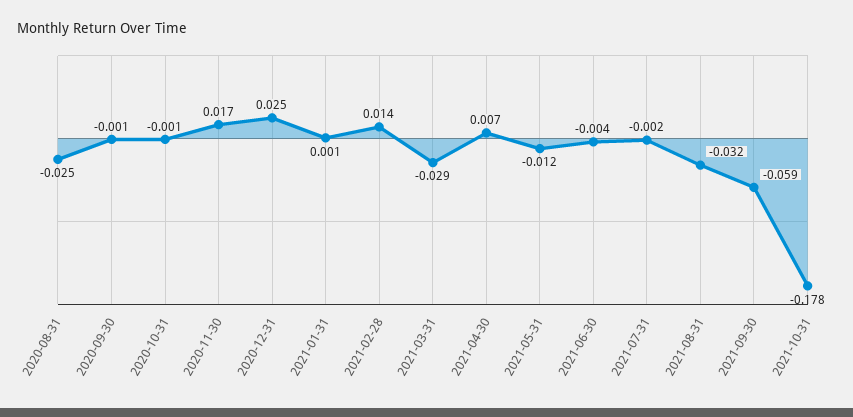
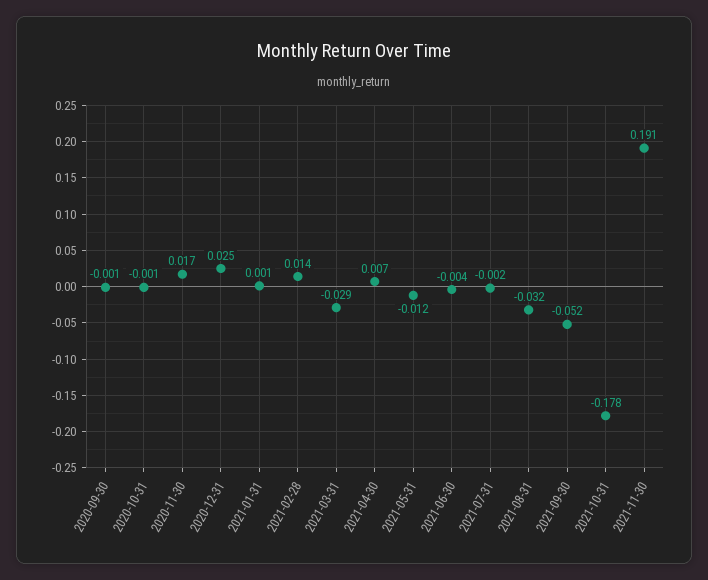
2020-08-31: -0.025 -> none
2021-09-30: -0.059 -> -0.052
2021-11-30: none -> 0.191

